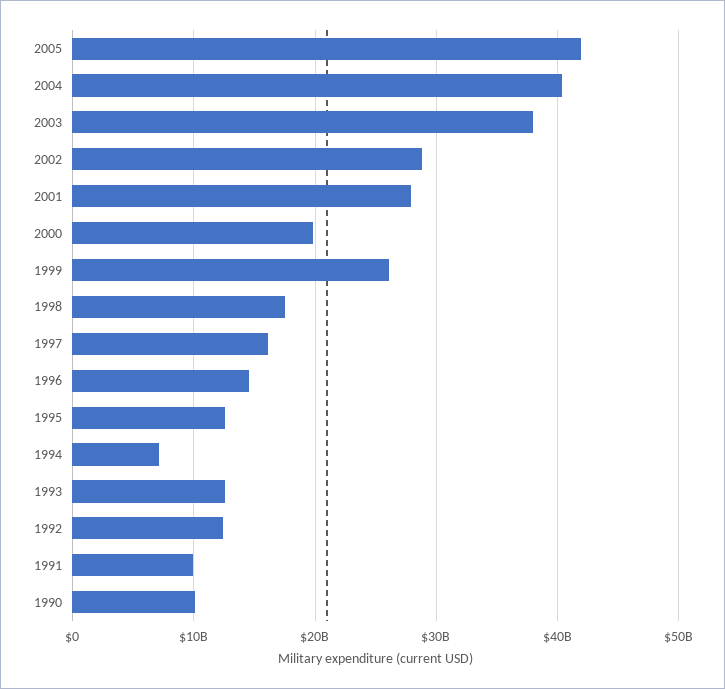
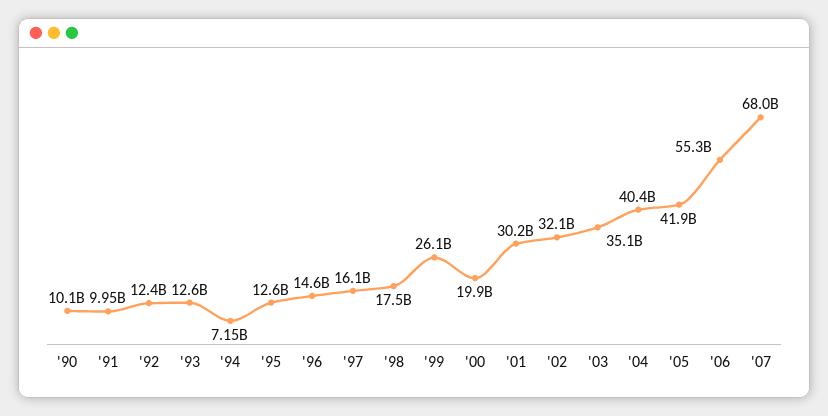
2003: 38000000000 -> 35100000000
2002: 29000000000 -> 32100000000
2001: 28000000000 -> 30200000000
'06: none -> 55300000000
'07: none -> 68000000000

